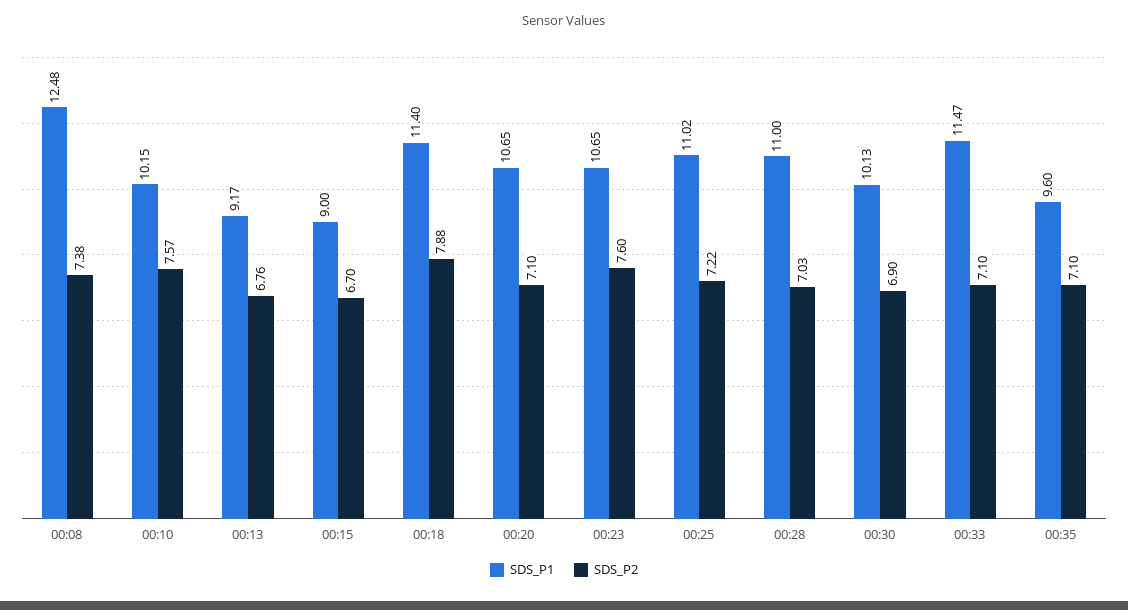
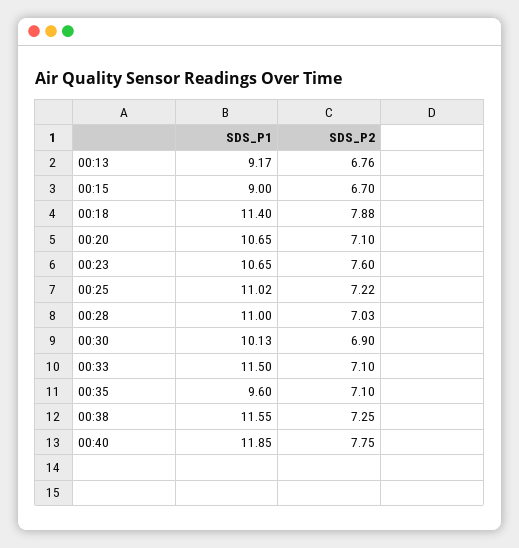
SDS_P1, 00:08: 12.48 -> none
SDS_P2, 00:08: 7.38 -> none
SDS_P1, 00:10: 10.15 -> none
SDS_P2, 00:10: 7.57 -> none
SDS_P1, 00:33: 11.47 -> 11.5
SDS_P1, 00:38: none -> 11.55
SDS_P2, 00:38: none -> 7.25
SDS_P1, 00:40: none -> 11.85
SDS_P2, 00:40: none -> 7.75

